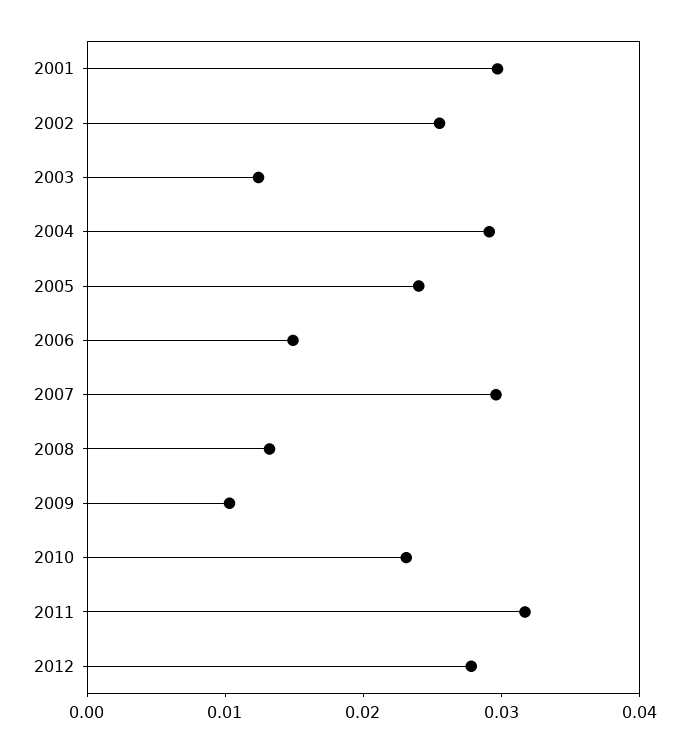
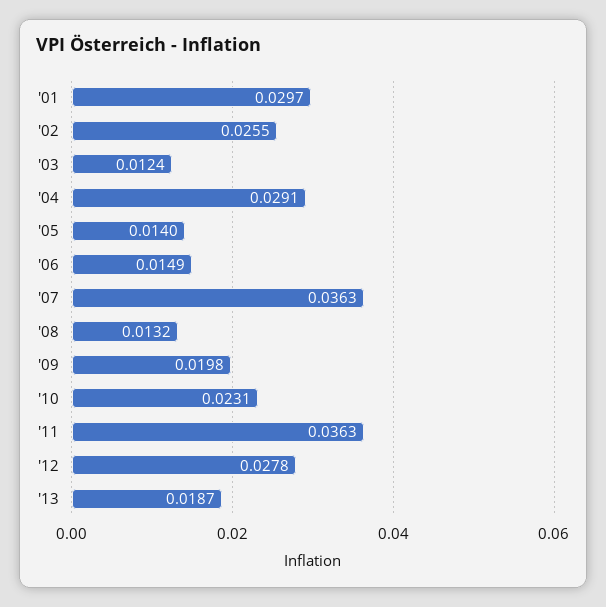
2005: 0.024 -> 0.014
2007: 0.03 -> 0.0363
2009: 0.01 -> 0.0198
2011: 0.032 -> 0.0363
'13: none -> 0.0187

